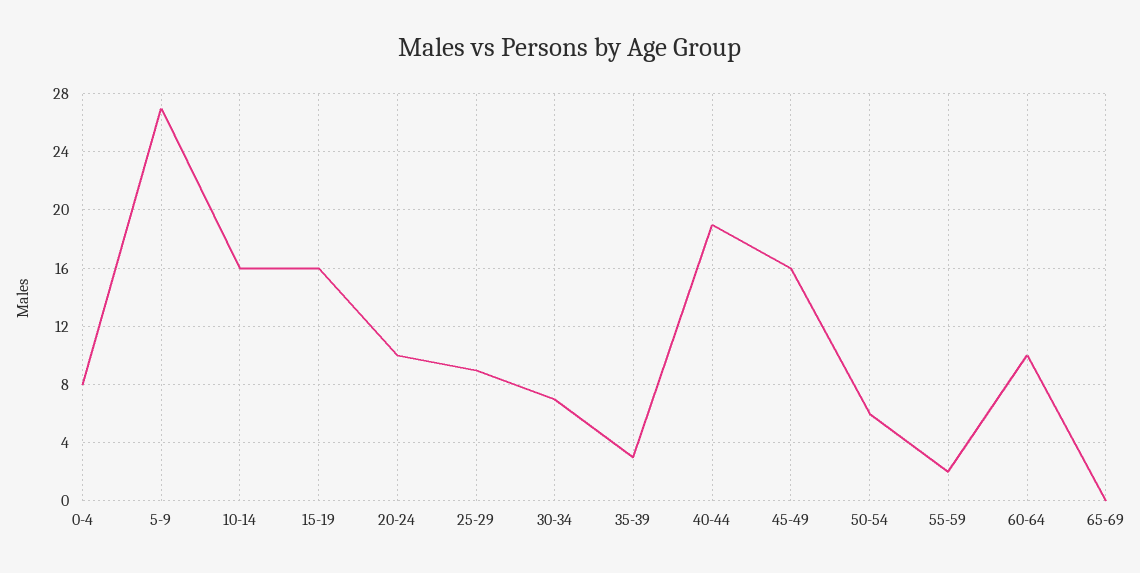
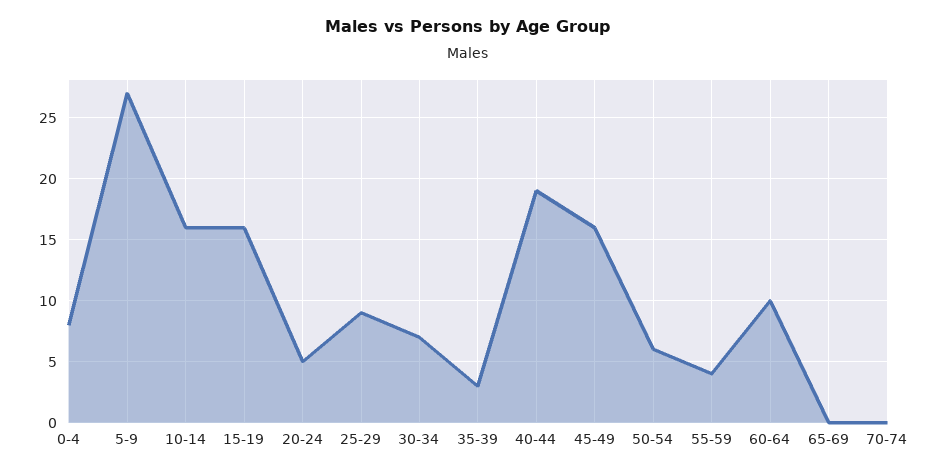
20-24: 10 -> 5
55-59: 2 -> 4
70-74: none -> 0

